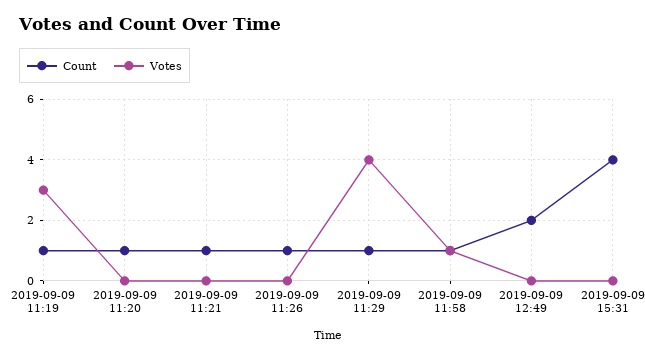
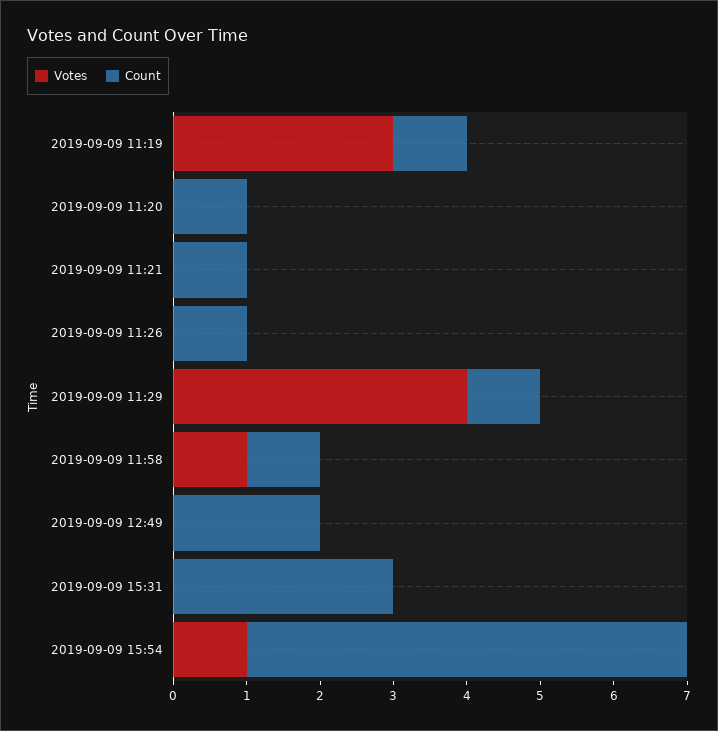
Count, 2019-09-09 15:31: 4 -> 3
Votes, 2019-09-09 15:54: none -> 1
Count, 2019-09-09 15:54: none -> 6

